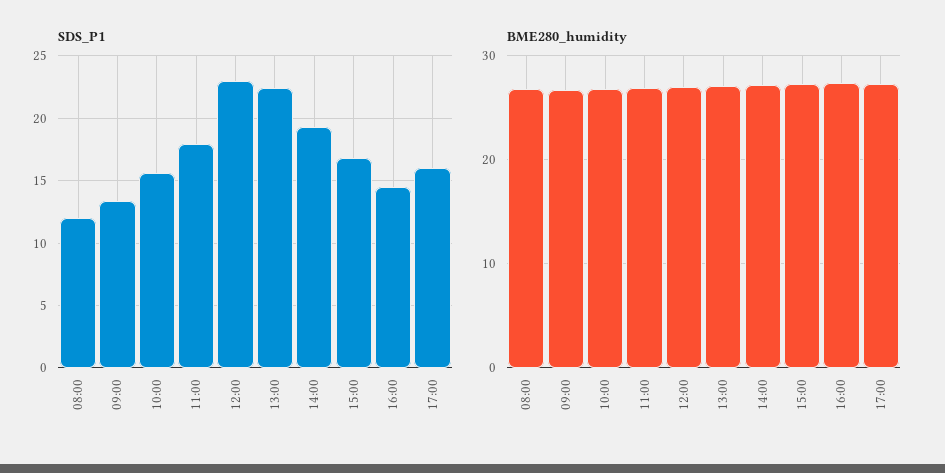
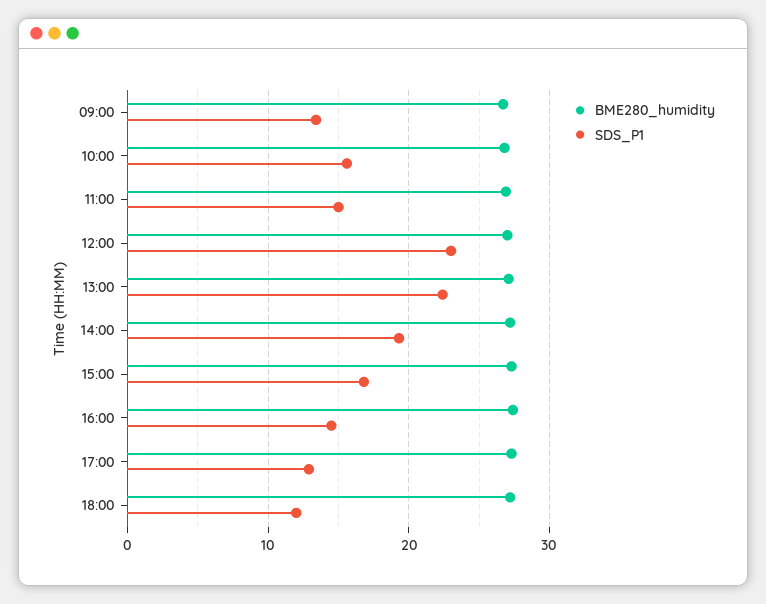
SDS_P1, 08:00: 12 -> none
SDS_P1, 11:00: 18 -> 15
SDS_P1, 17:00: 16 -> 13
BME280_humidity, 08:00: 27 -> none
BME280_humidity, 18:00: none -> 27
SDS_P1, 18:00: none -> 12

